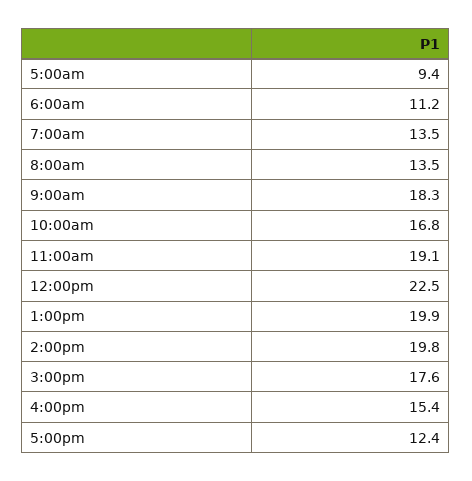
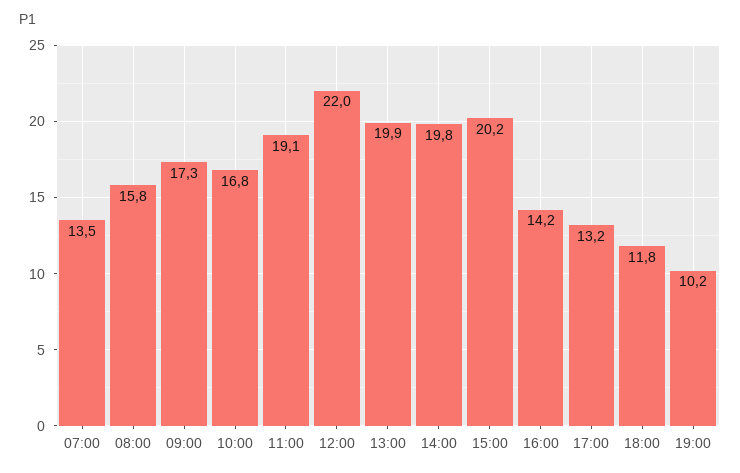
5:00am: 9.4 -> none
6:00am: 11.2 -> none
8:00am: 13.5 -> 15.8
9:00am: 18.3 -> 17.3
12:00pm: 22.5 -> 22
3:00pm: 17.6 -> 20.2
4:00pm: 15.4 -> 14.2
5:00pm: 12.4 -> 13.2
18:00: none -> 11.8
19:00: none -> 10.2

